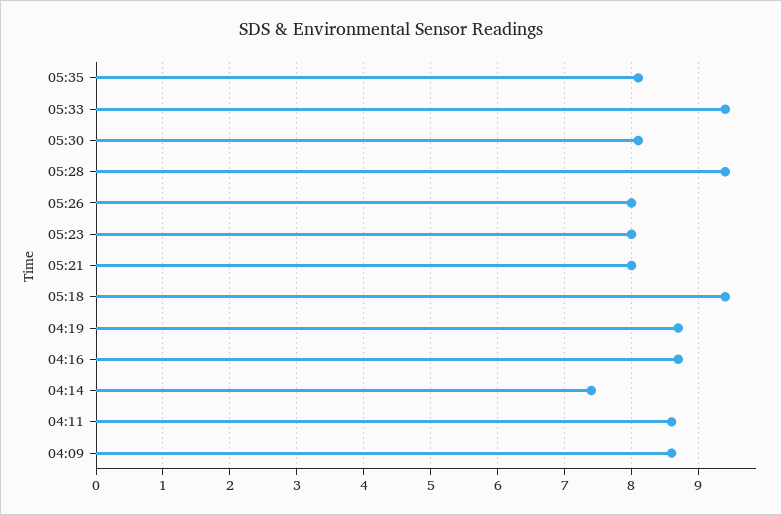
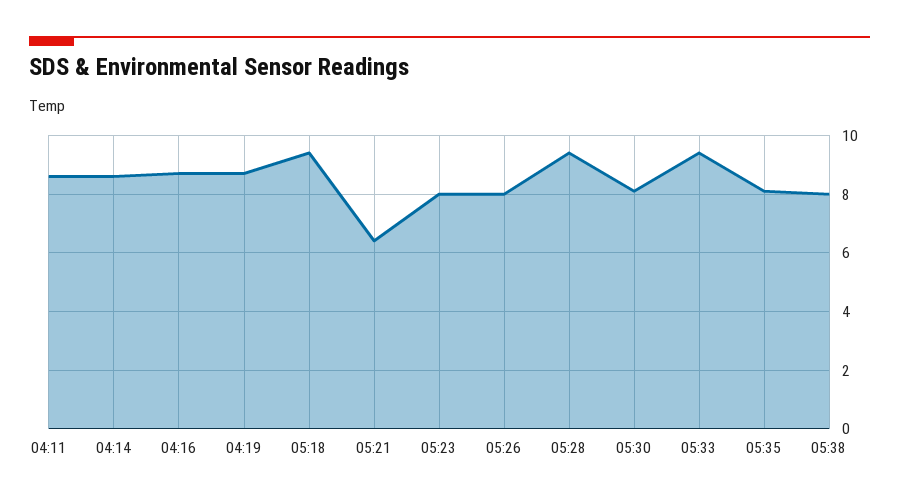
05:21: 8 -> 6.5
04:14: 7.4 -> 8.5
04:09: 8.6 -> none
05:38: none -> 8

